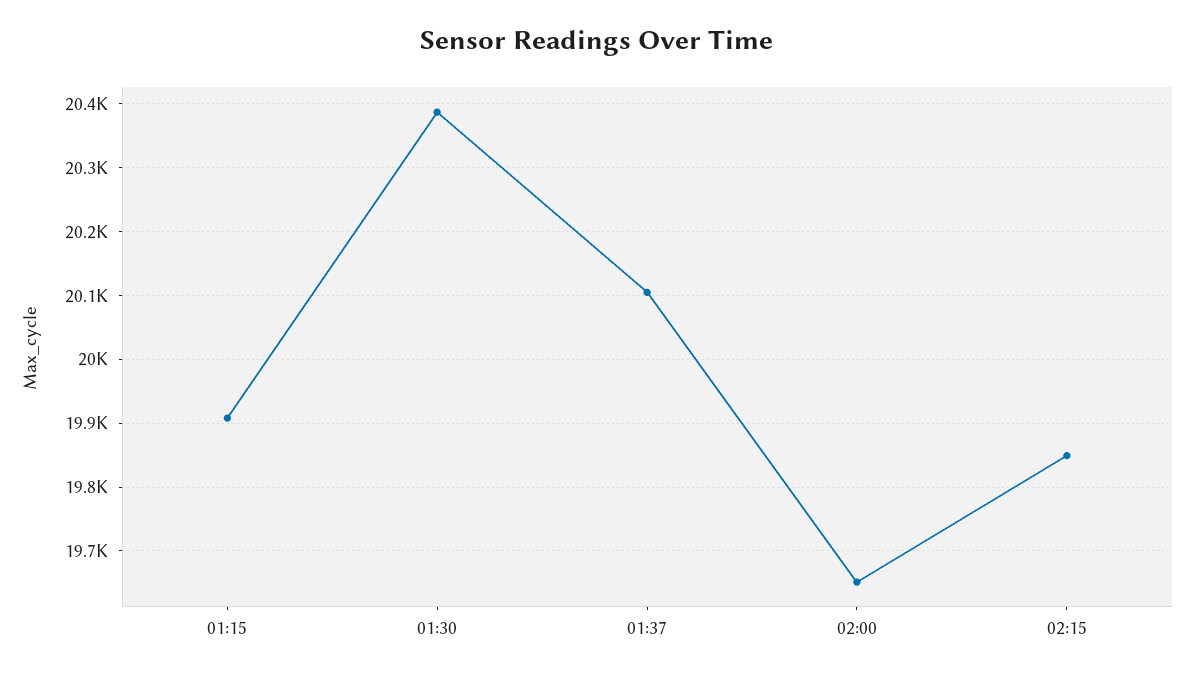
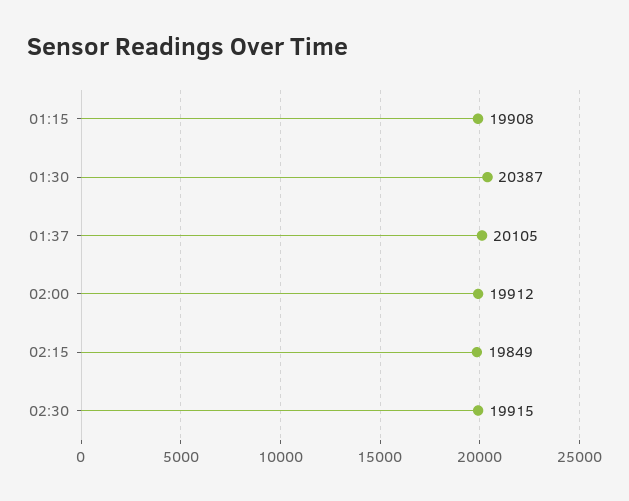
02:00: 19650 -> 19912
02:30: none -> 19915

